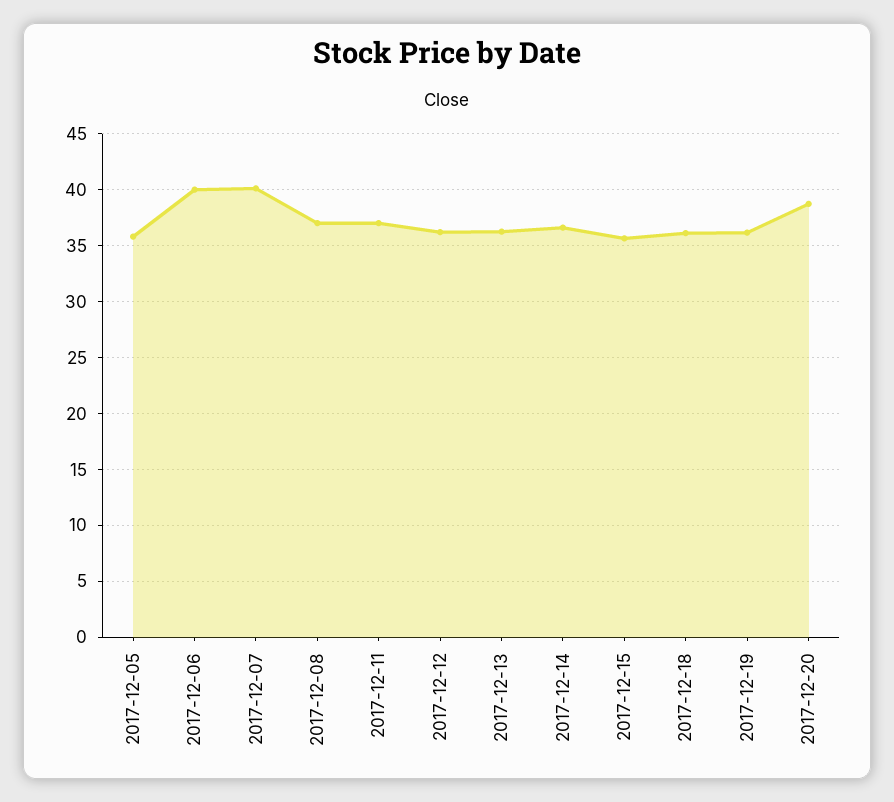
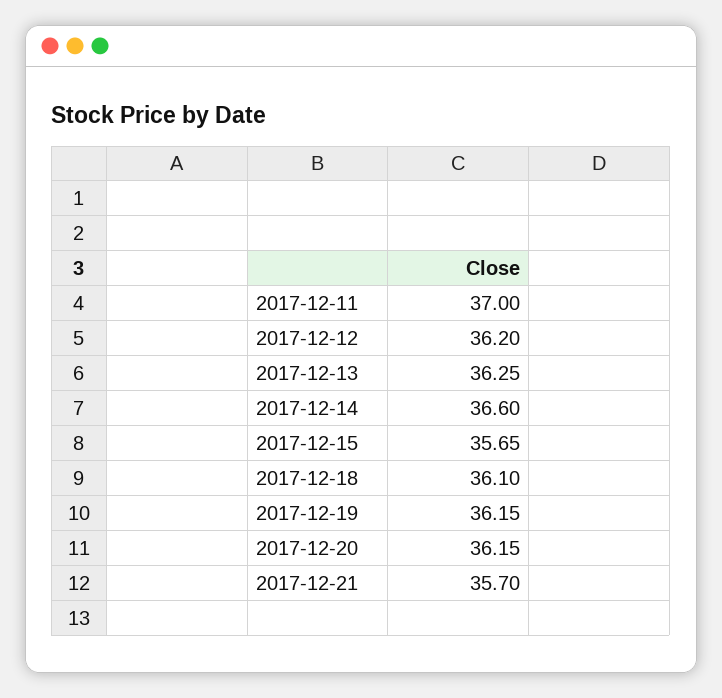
2017-12-05: 36 -> none
2017-12-06: 40 -> none
2017-12-07: 40 -> none
2017-12-08: 37 -> none
2017-12-20: 39 -> 36.15
2017-12-21: none -> 35.7

